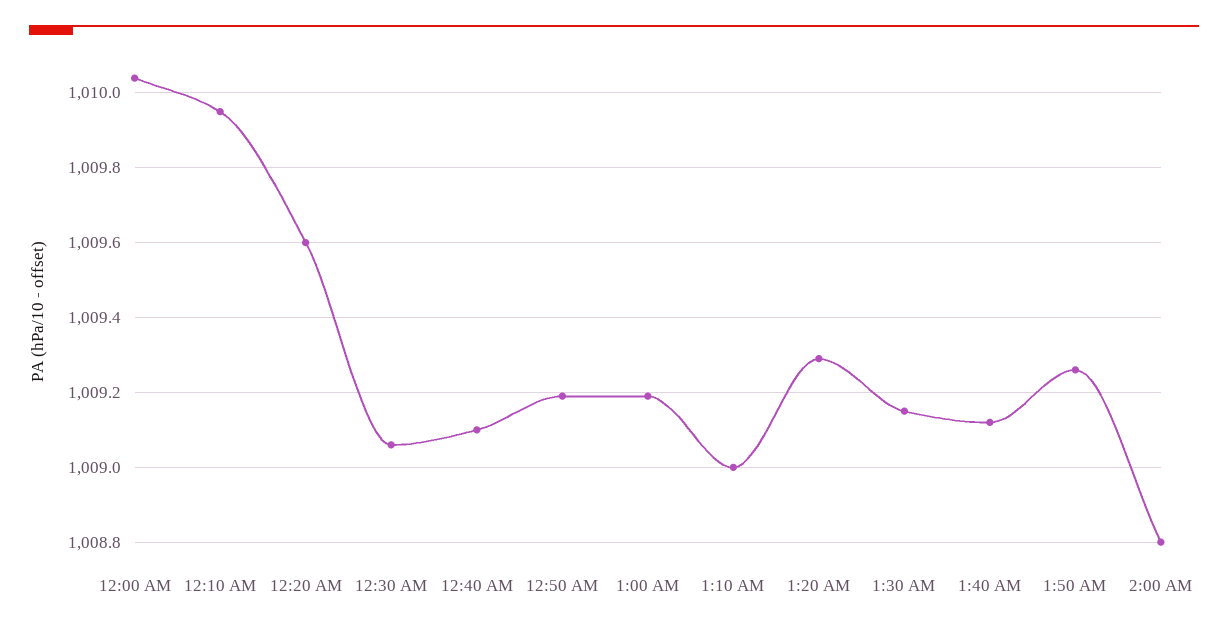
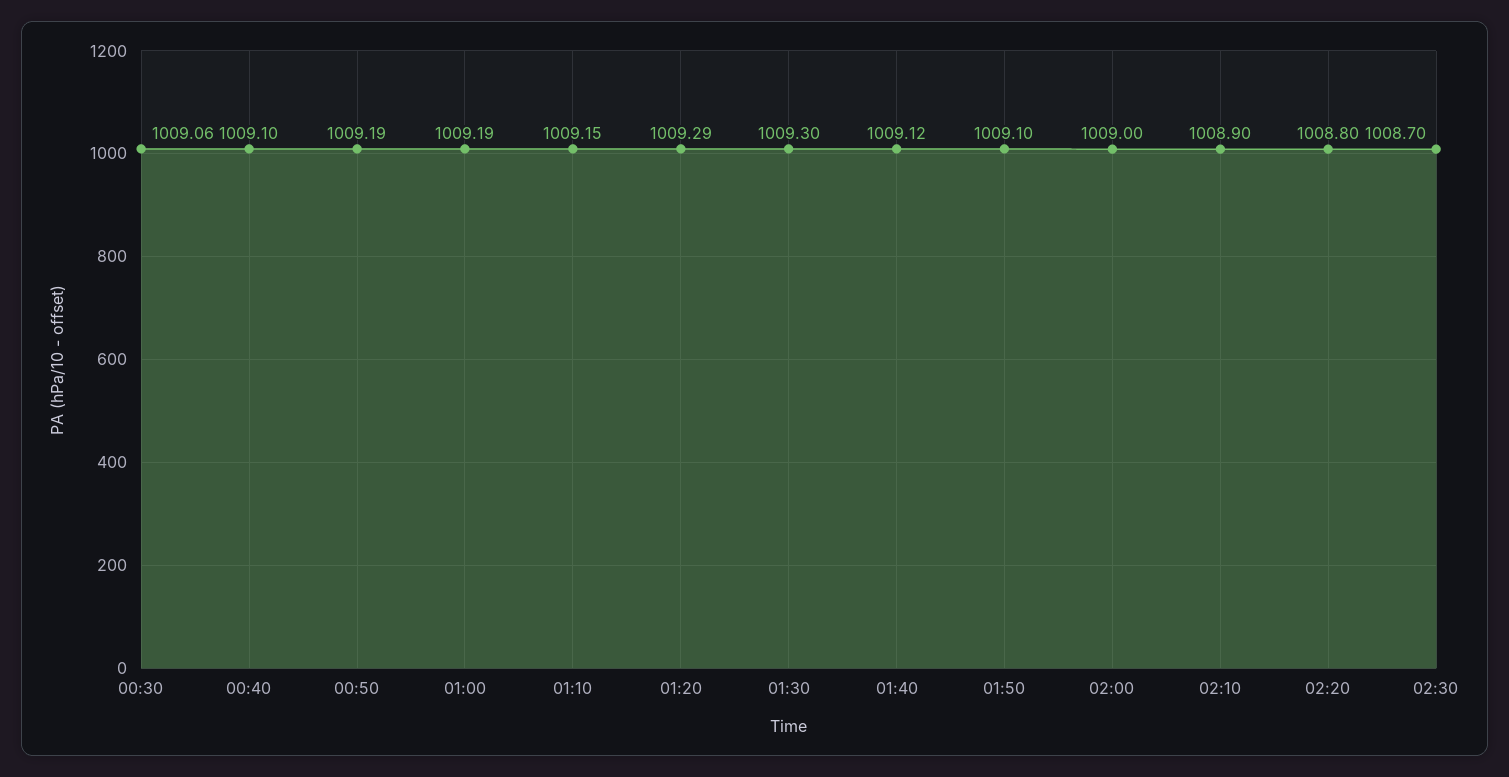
12:00 AM: 1010.05 -> none
12:10 AM: 1009.95 -> none
12:20 AM: 1009.6 -> none
1:10 AM: 1009 -> 1009.15
1:30 AM: 1009.15 -> 1009.3
1:50 AM: 1009.25 -> 1009.1
2:00 AM: 1008.8 -> 1009
02:10: none -> 1008.9
02:20: none -> 1008.8
02:30: none -> 1008.7

